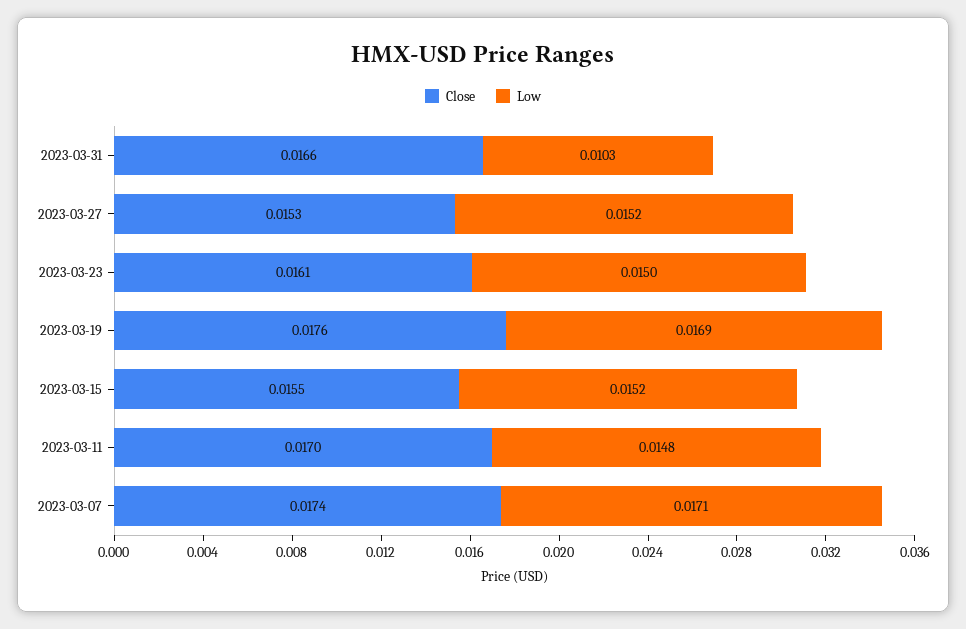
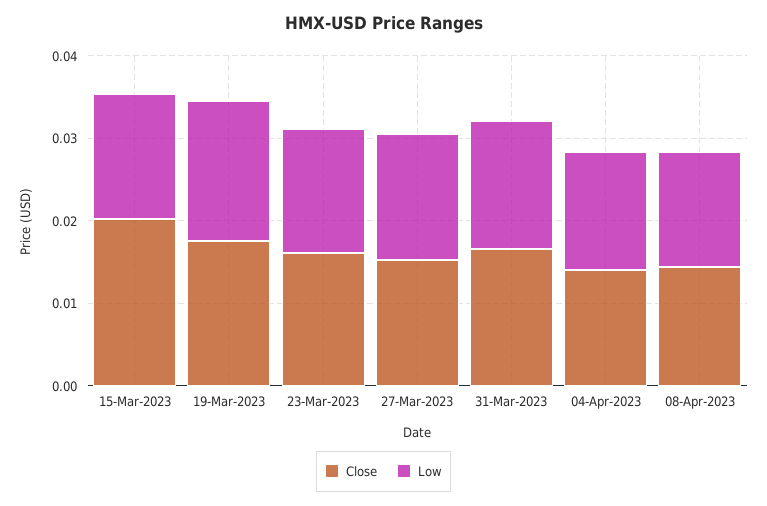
Low, 2023-03-31: 0.0103 -> 0.016
Close, 2023-03-15: 0.0155 -> 0.02
Close, 2023-03-11: 0.017 -> none
Low, 2023-03-11: 0.0148 -> none
Close, 2023-03-07: 0.0174 -> none
Low, 2023-03-07: 0.0171 -> none
Close, 04-Apr-2023: none -> 0.014
Low, 04-Apr-2023: none -> 0.014
Close, 08-Apr-2023: none -> 0.014
Low, 08-Apr-2023: none -> 0.014

